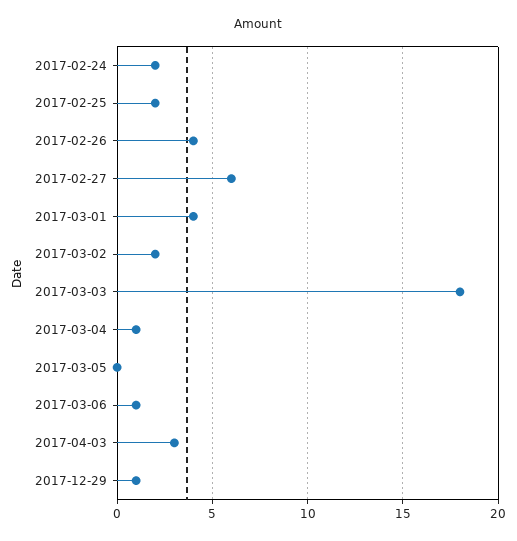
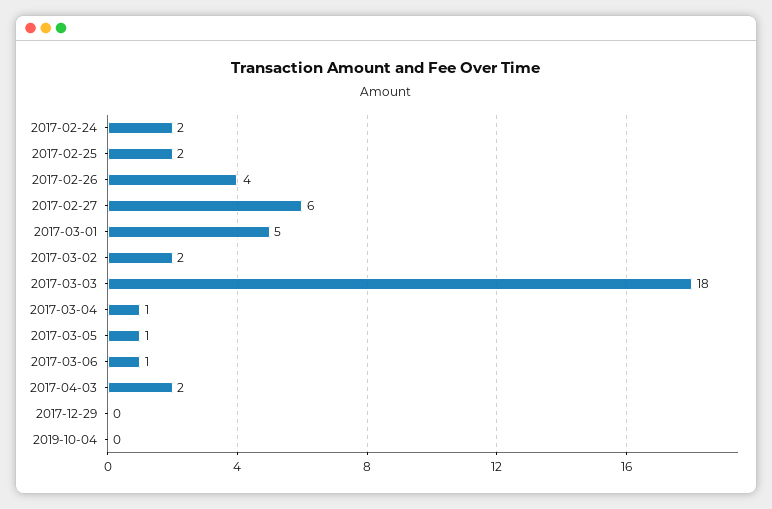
2017-03-01: 4 -> 5
2017-03-05: 0 -> 1
2017-04-03: 3 -> 2
2017-12-29: 1 -> 0
2019-10-04: none -> 0

